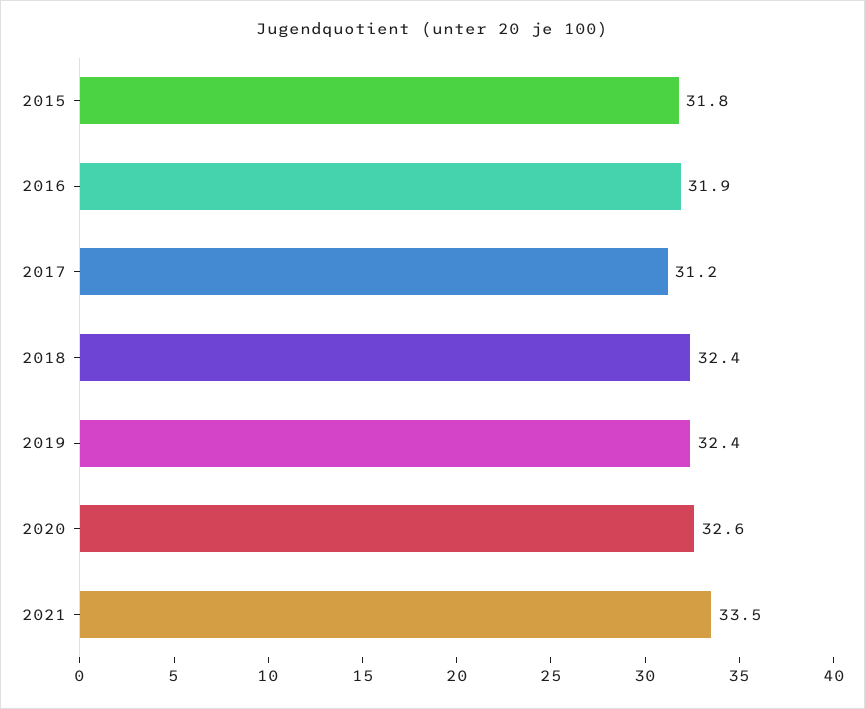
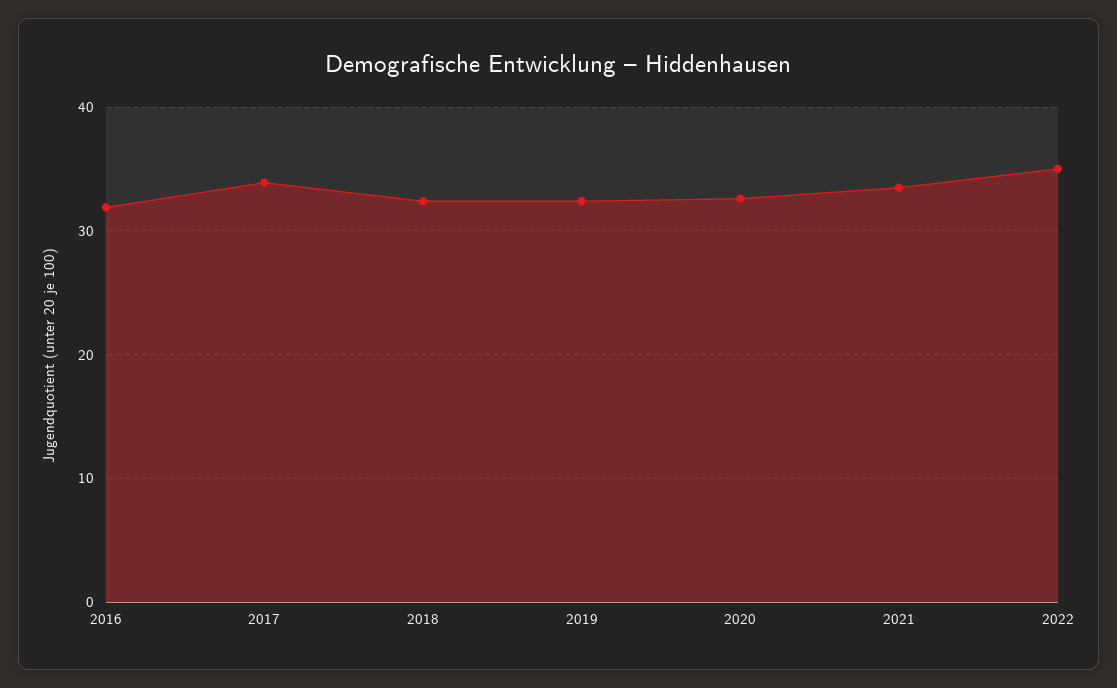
2015: 31.8 -> none
2017: 31.2 -> 34
2022: none -> 35

